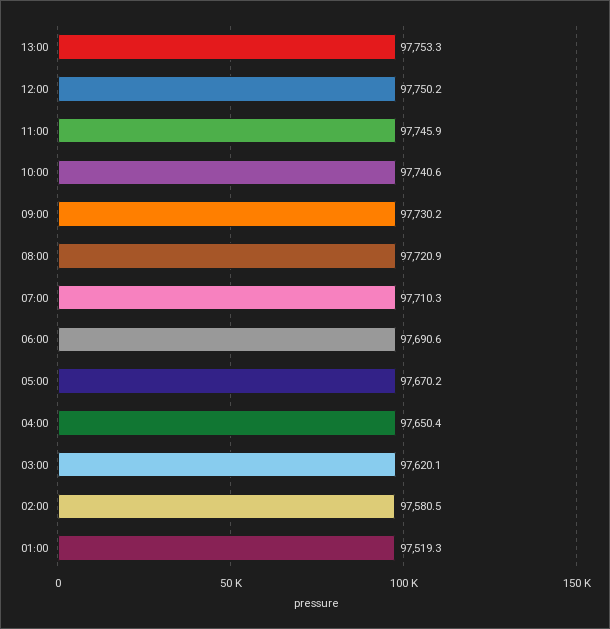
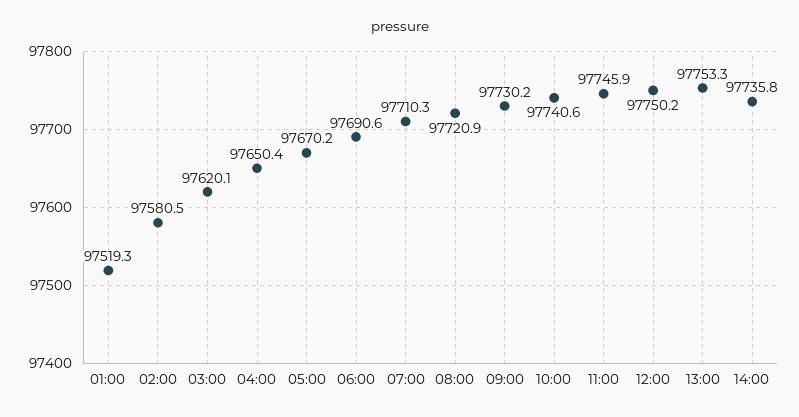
14:00: none -> 97735.8

